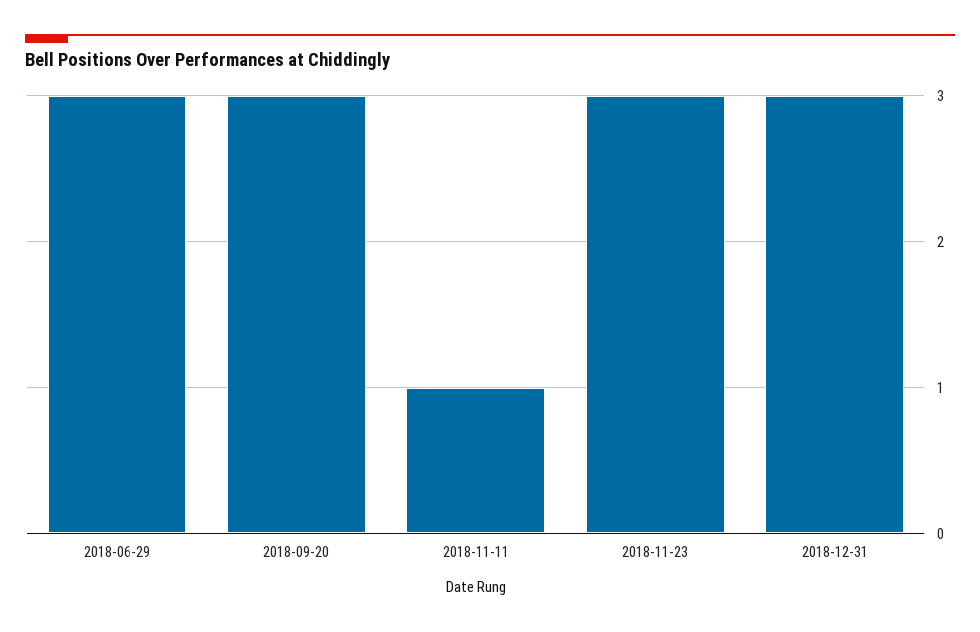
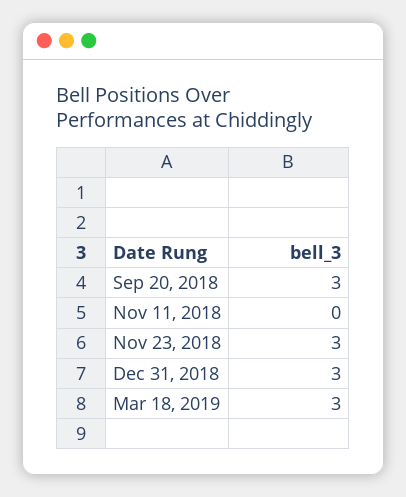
2018-06-29: 3 -> none
2018-11-11: 1 -> 0
Mar 18, 2019: none -> 3

